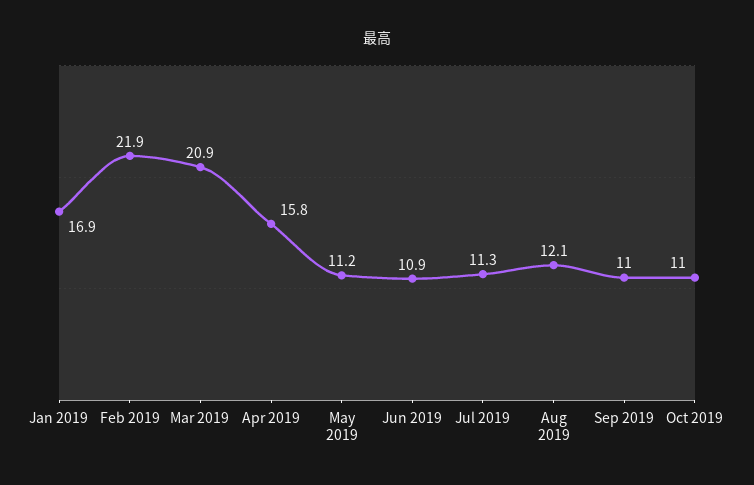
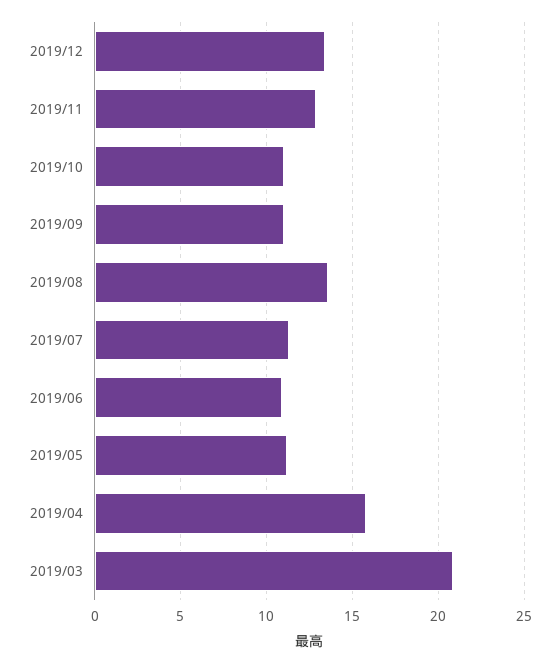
Jan 2019: 16.9 -> none
Feb 2019: 21.9 -> none
Aug 2019: 12.1 -> 13.5
2019/12: none -> 13.5
2019/11: none -> 13

